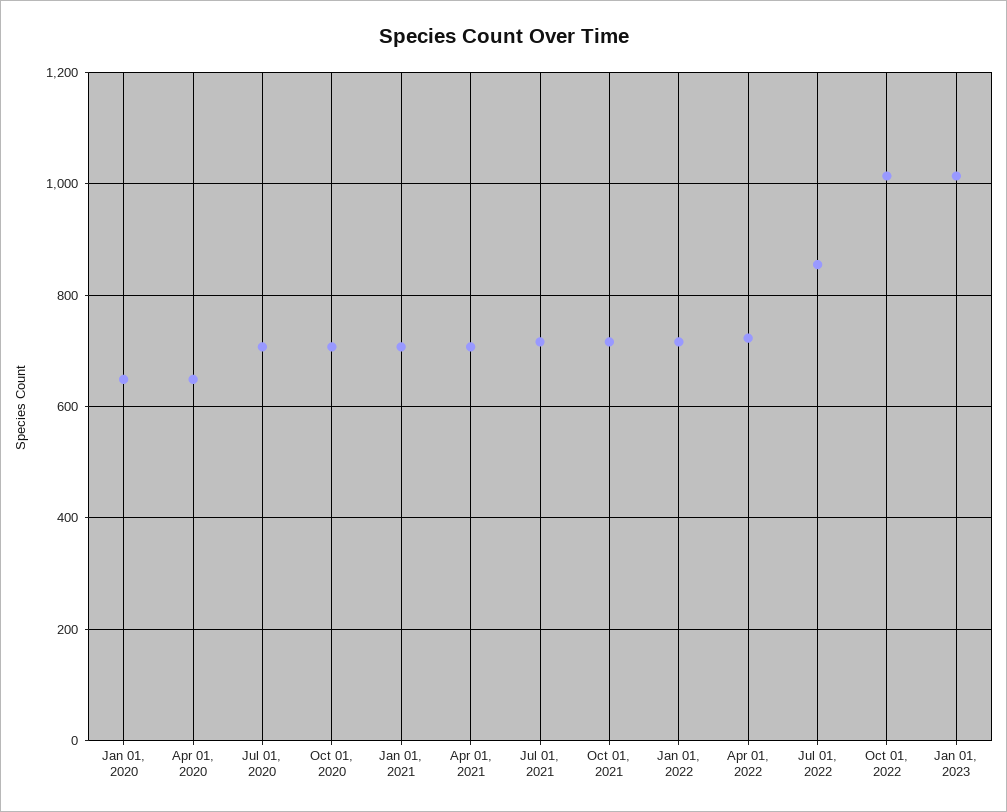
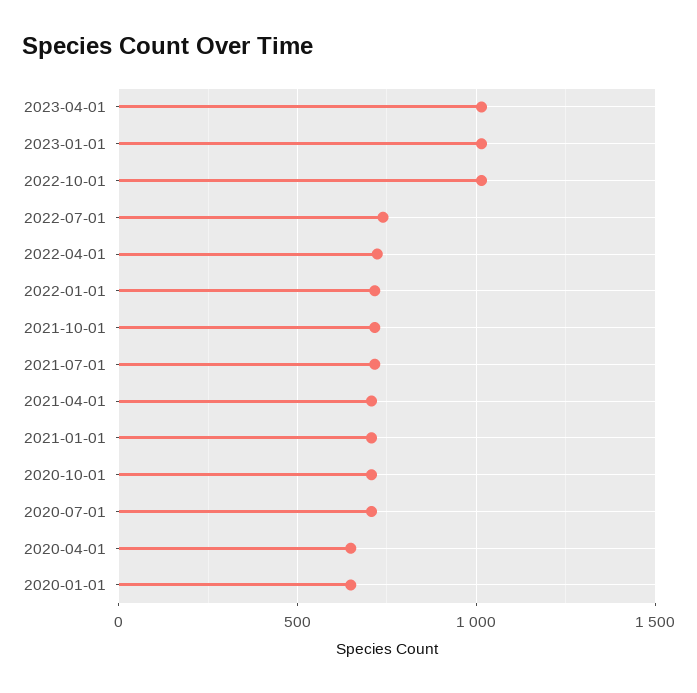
Jul 01, 2022: 860 -> 750
2023-04-01: none -> 1000

